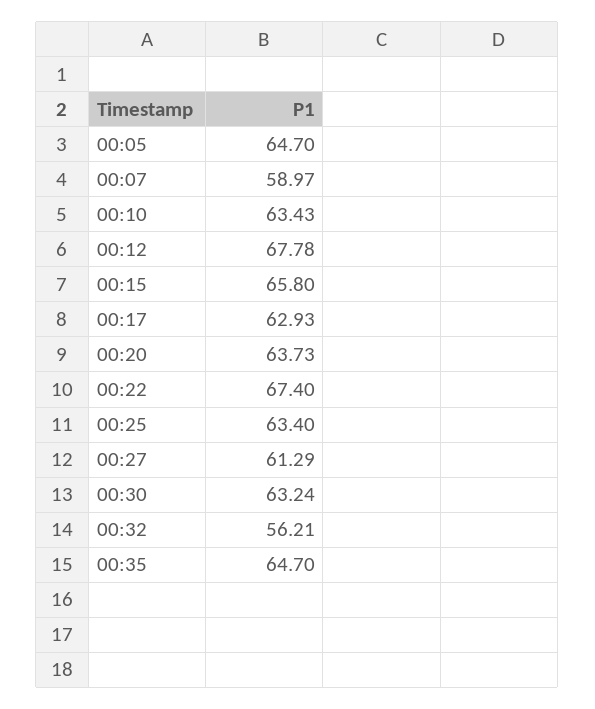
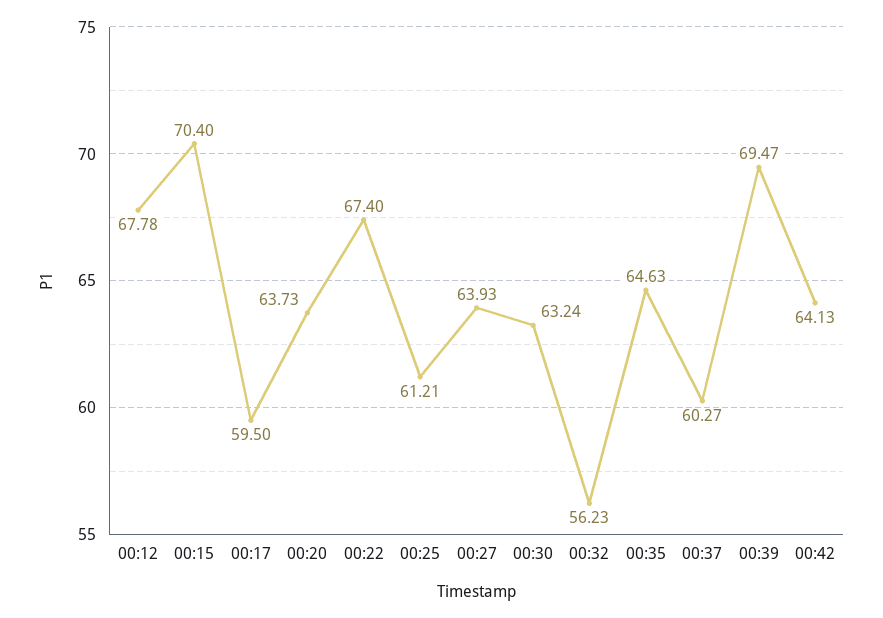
00:05: 64.7 -> none
00:07: 58.97 -> none
00:10: 63.43 -> none
00:15: 65.8 -> 70.4
00:17: 62.93 -> 59.5
00:25: 63.4 -> 61.21
00:27: 61.29 -> 63.93
00:32: 56.21 -> 56.23
00:35: 64.7 -> 64.63
00:37: none -> 60.27
00:39: none -> 69.47
00:42: none -> 64.13

